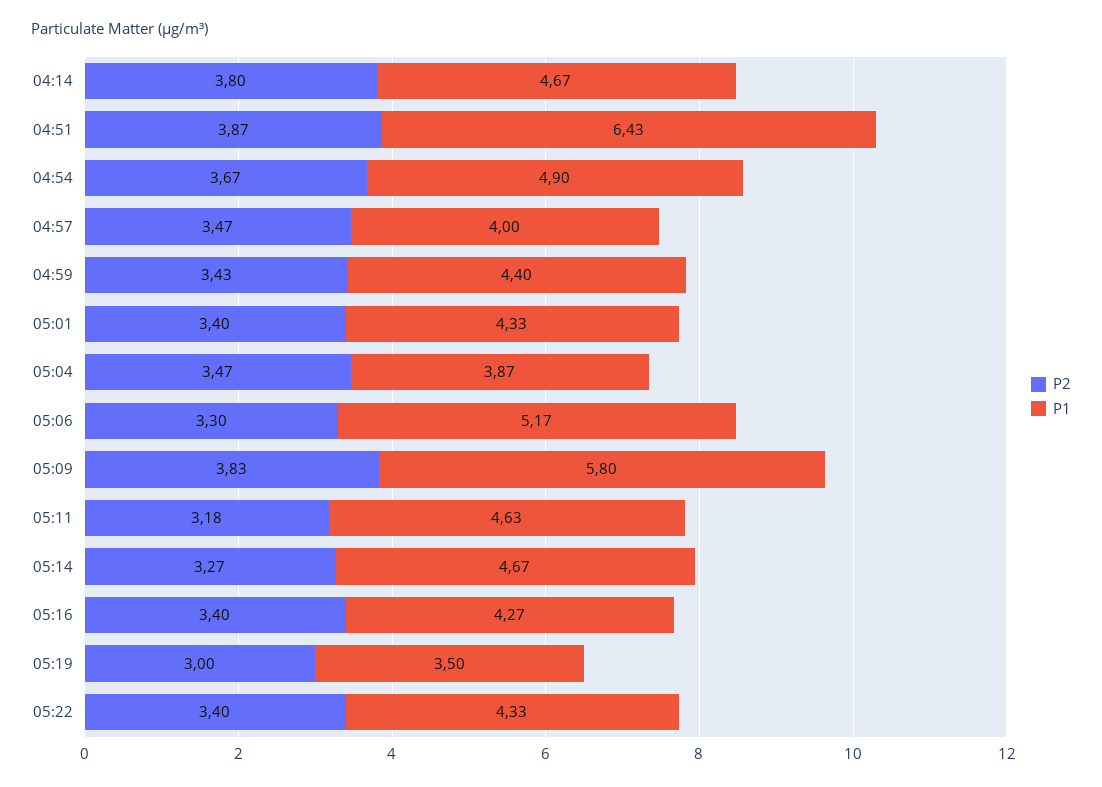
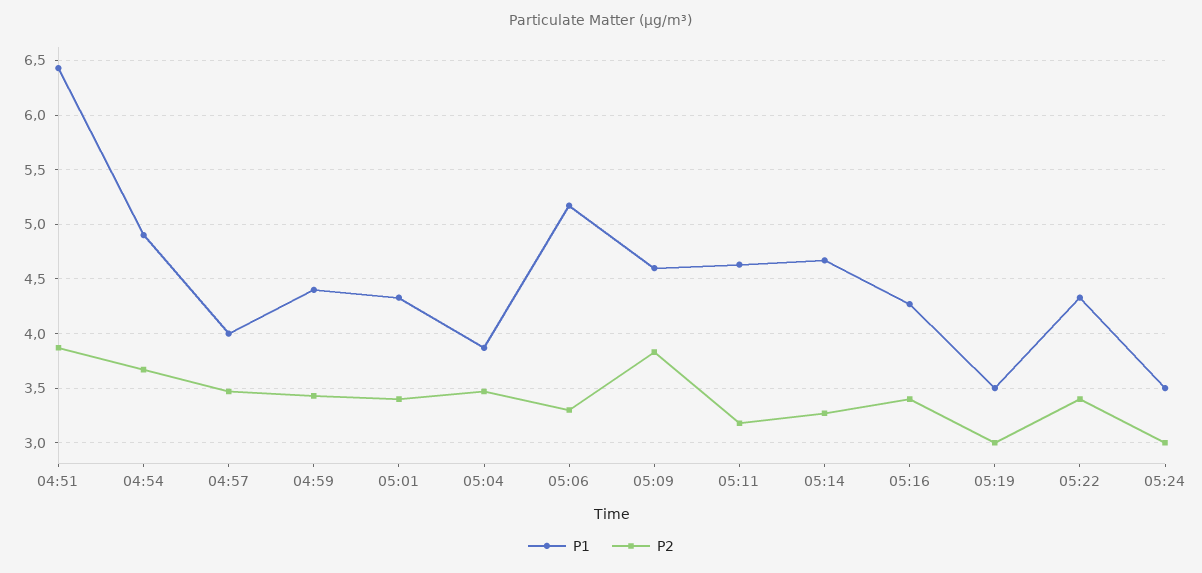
P2, 04:14: 3.8 -> none
P1, 04:14: 4.67 -> none
P1, 05:09: 5.8 -> 4.6
P1, 05:24: none -> 3.5
P2, 05:24: none -> 3

